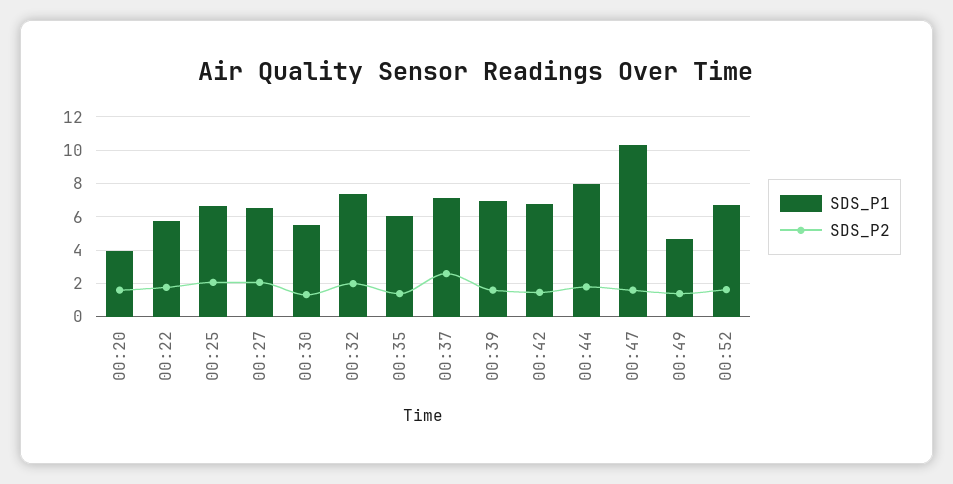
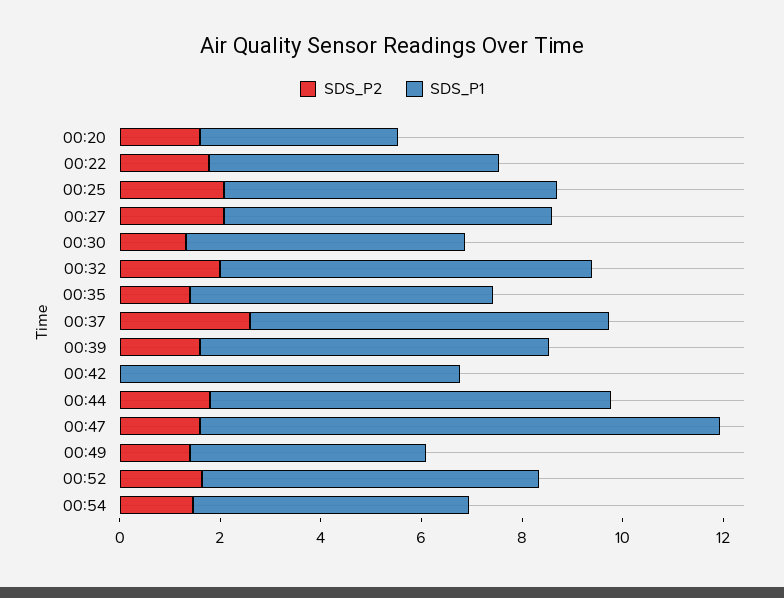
SDS_P2, 00:42: 1.5 -> 0
SDS_P2, 00:54: none -> 1.5
SDS_P1, 00:54: none -> 5.5

